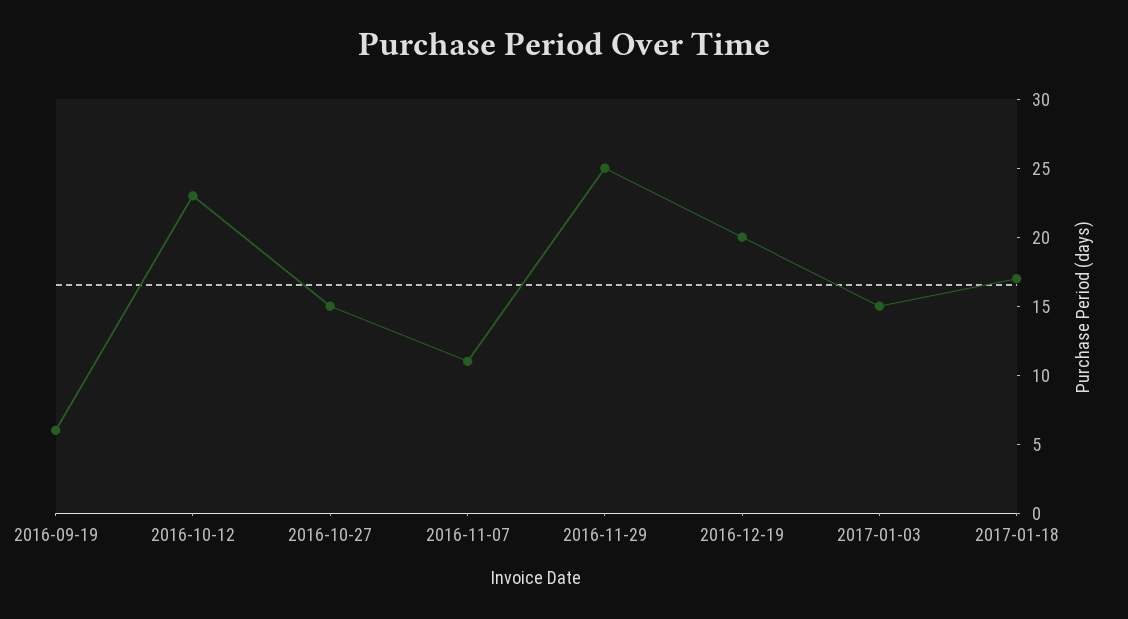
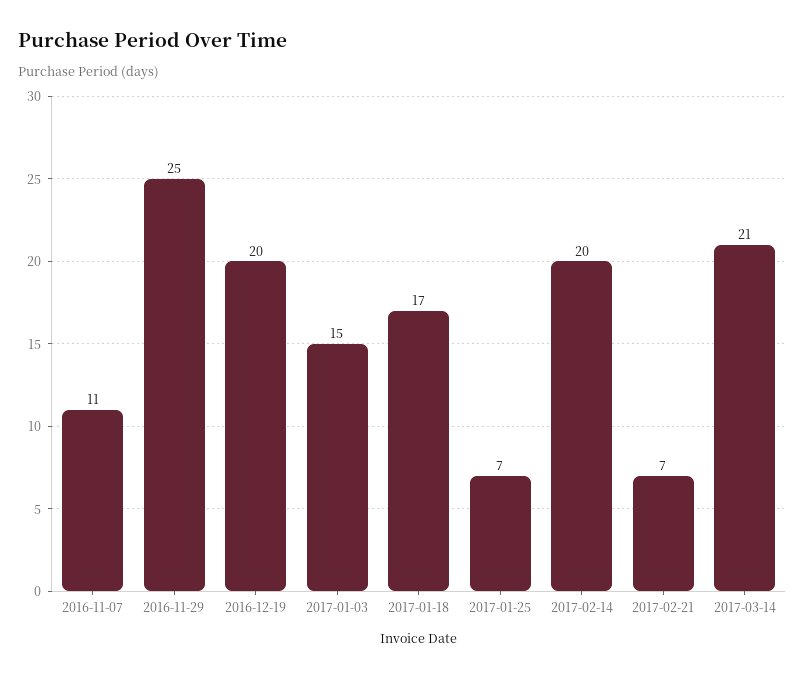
2016-09-19: 6 -> none
2016-10-12: 23 -> none
2016-10-27: 15 -> none
2017-01-25: none -> 7
2017-02-14: none -> 20
2017-02-21: none -> 7
2017-03-14: none -> 21

